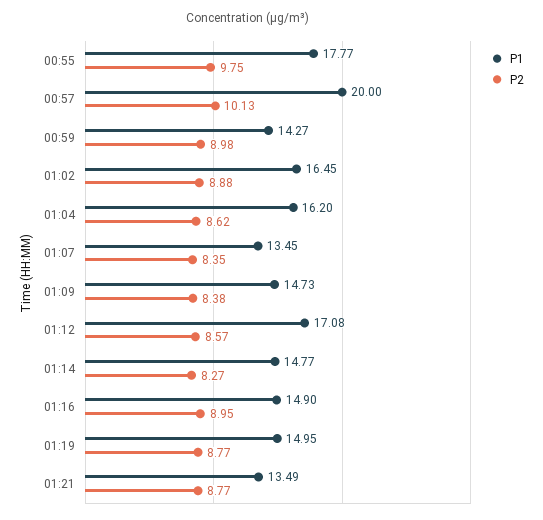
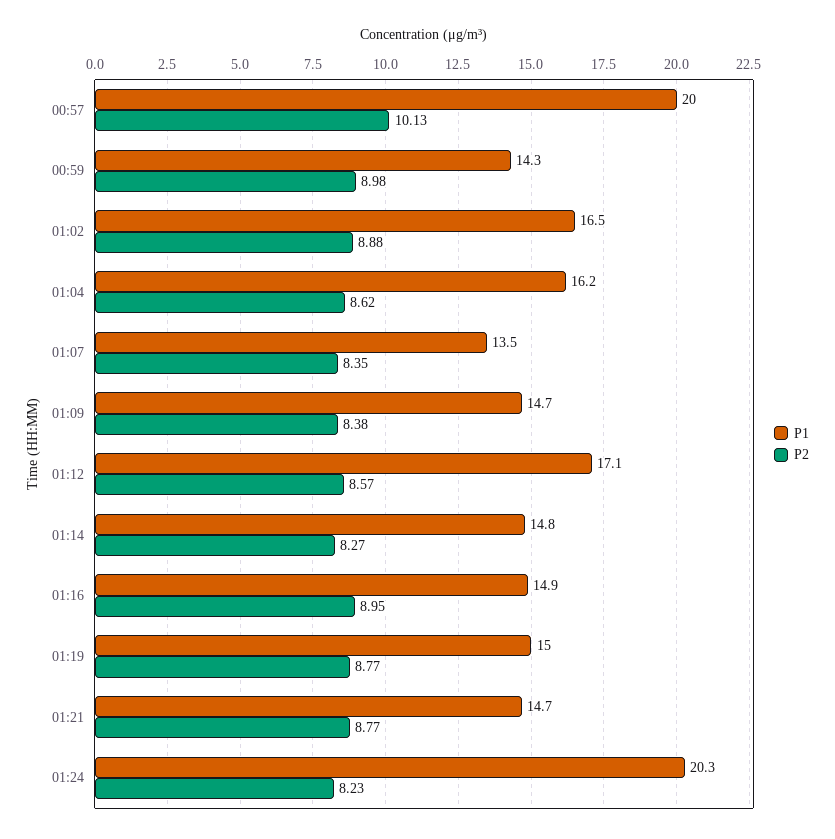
P1, 00:55: 17.77 -> none
P2, 00:55: 9.75 -> none
P1, 01:21: 13.49 -> 14.7
P1, 01:24: none -> 20.3
P2, 01:24: none -> 8.23

